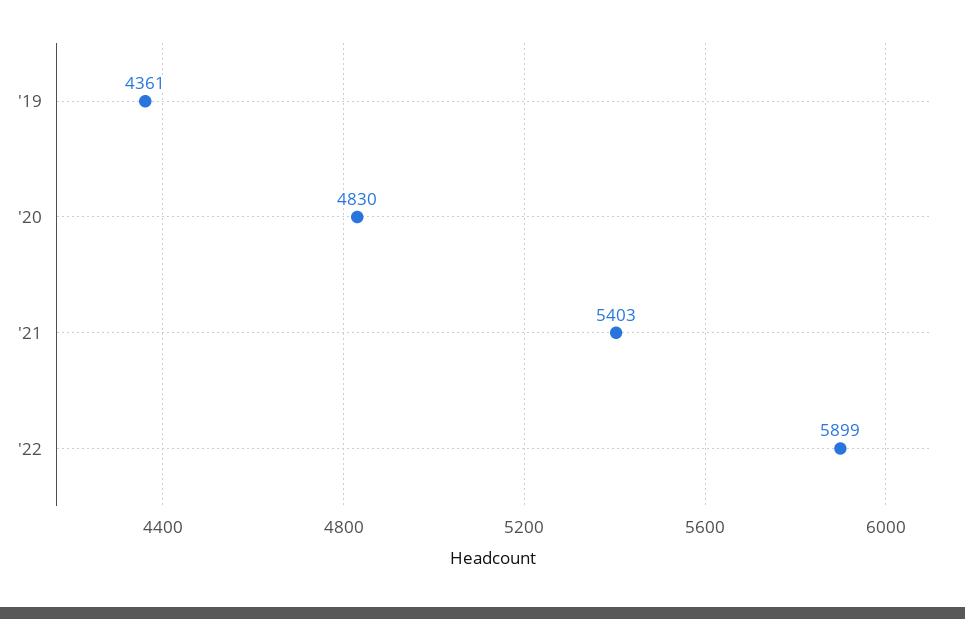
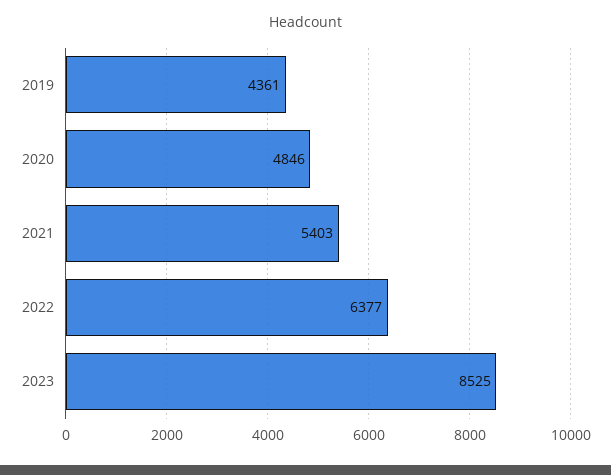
'20: 4830 -> 4846
'22: 5899 -> 6377
2023: none -> 8525

